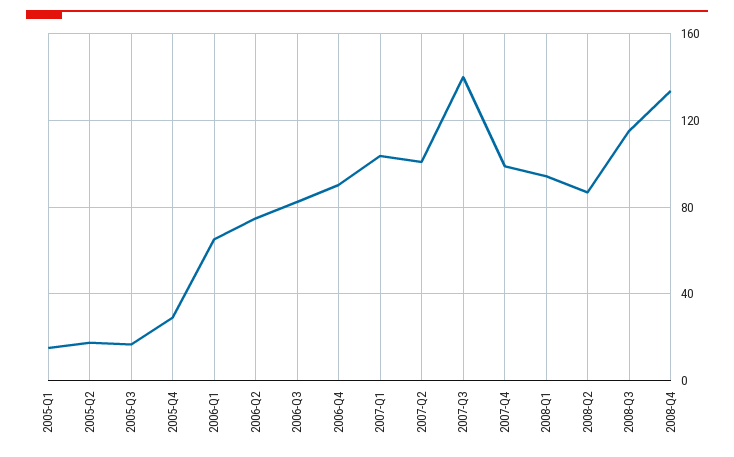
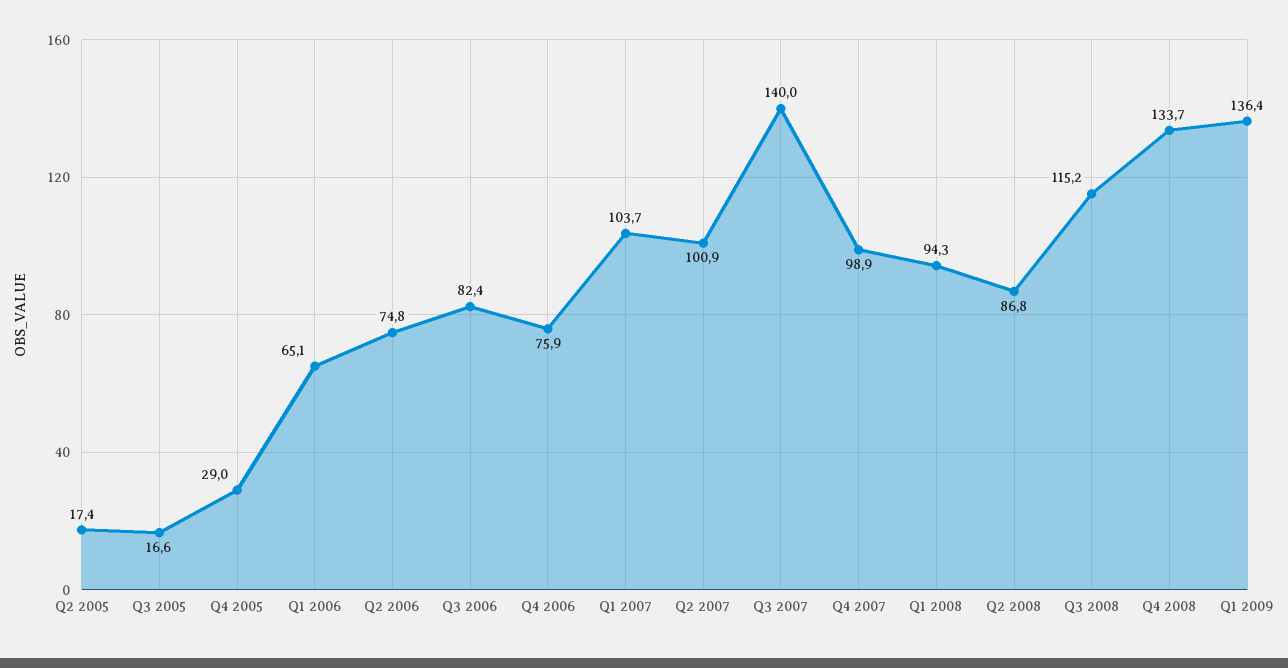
2005-Q1: 15 -> none
2006-Q4: 90 -> 75.9
Q1 2009: none -> 136.4

